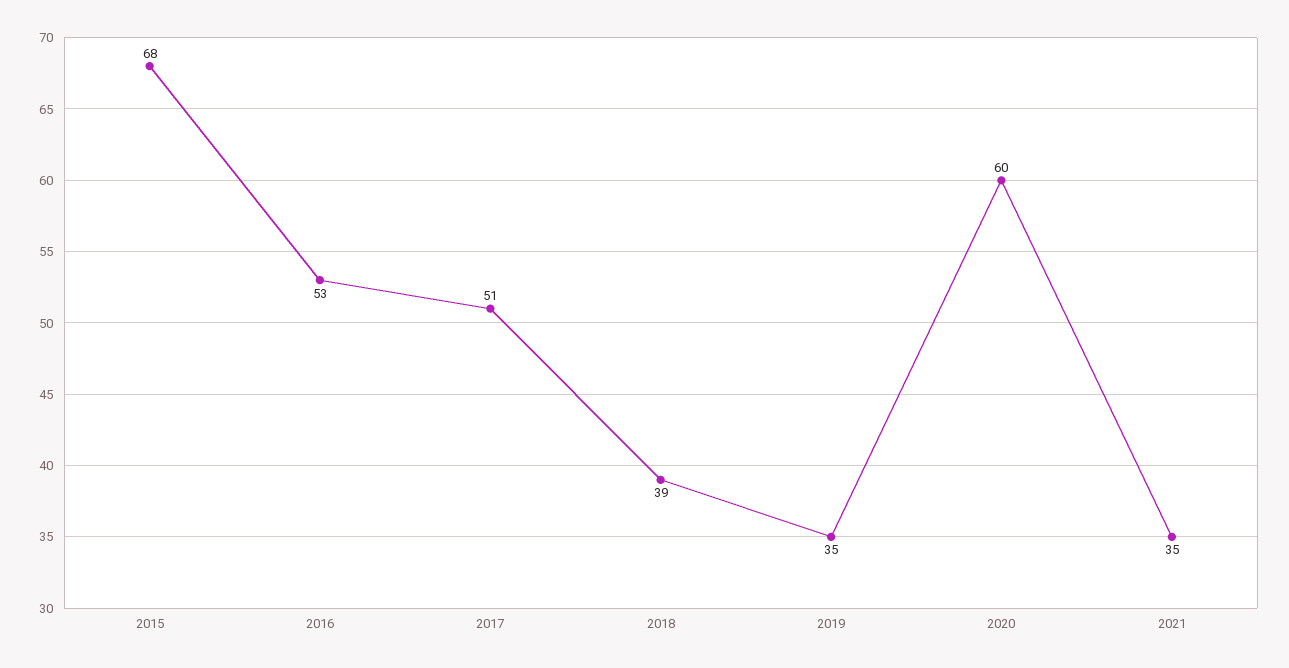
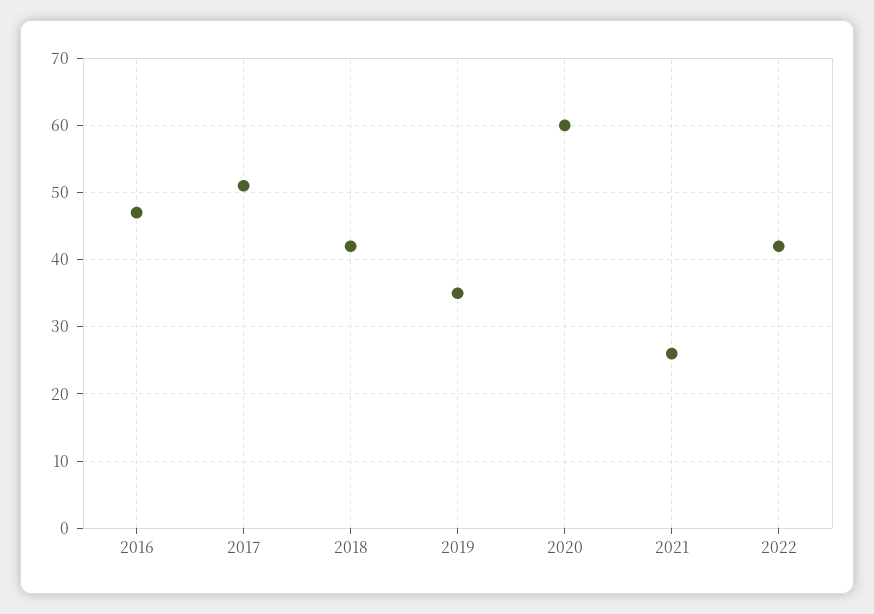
2015: 68 -> none
2016: 53 -> 47
2018: 39 -> 42
2021: 35 -> 26
2022: none -> 42

